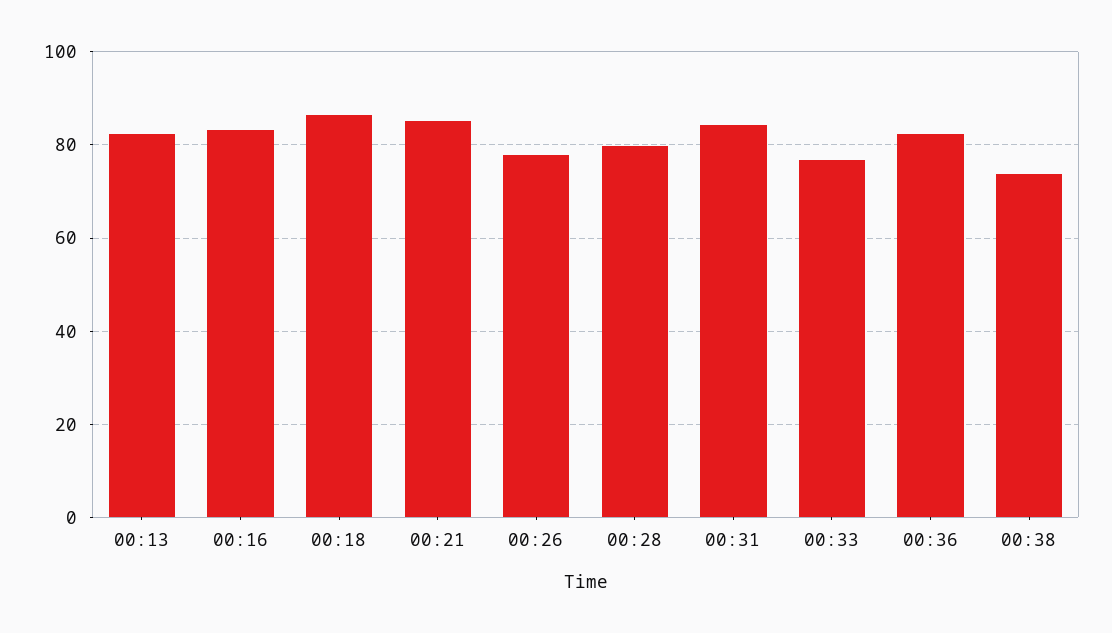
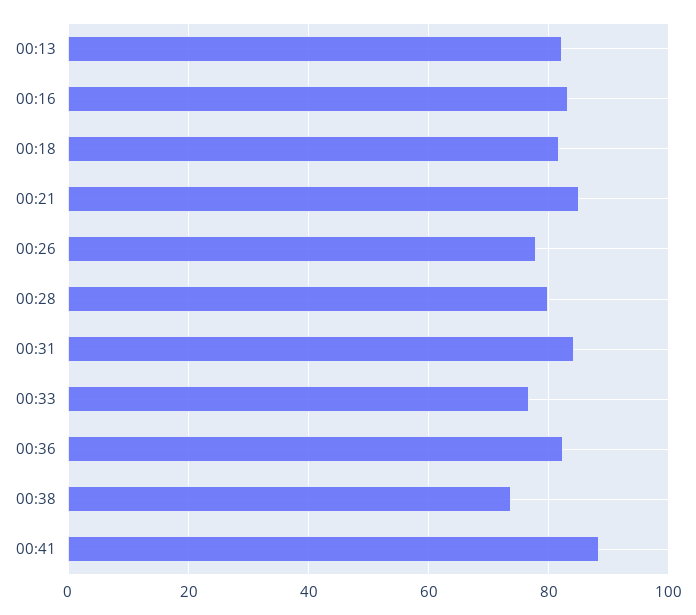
00:18: 86 -> 82
00:41: none -> 88

